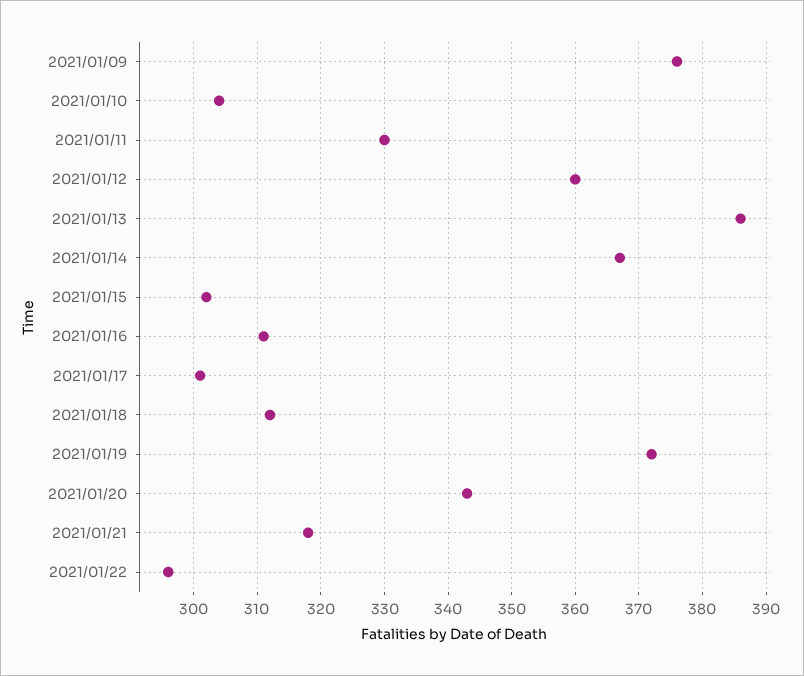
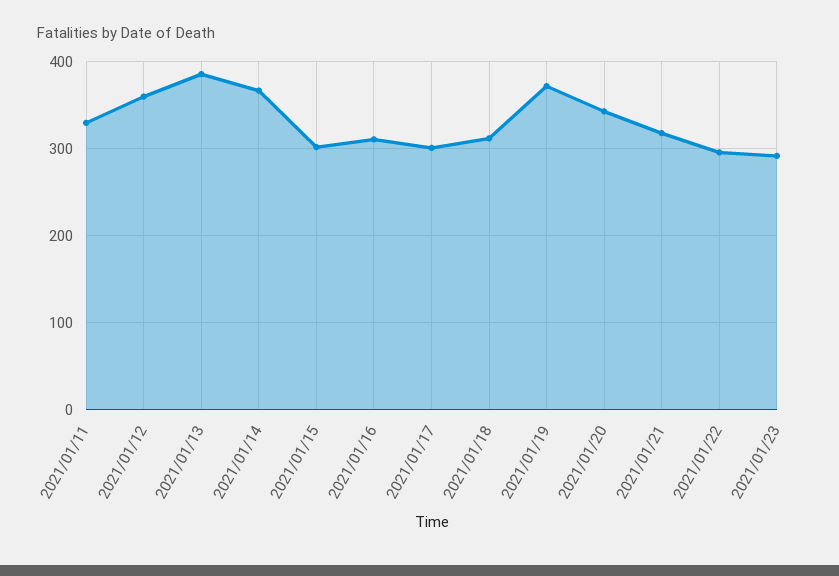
2021/01/09: 376 -> none
2021/01/10: 304 -> none
2021/01/23: none -> 290

